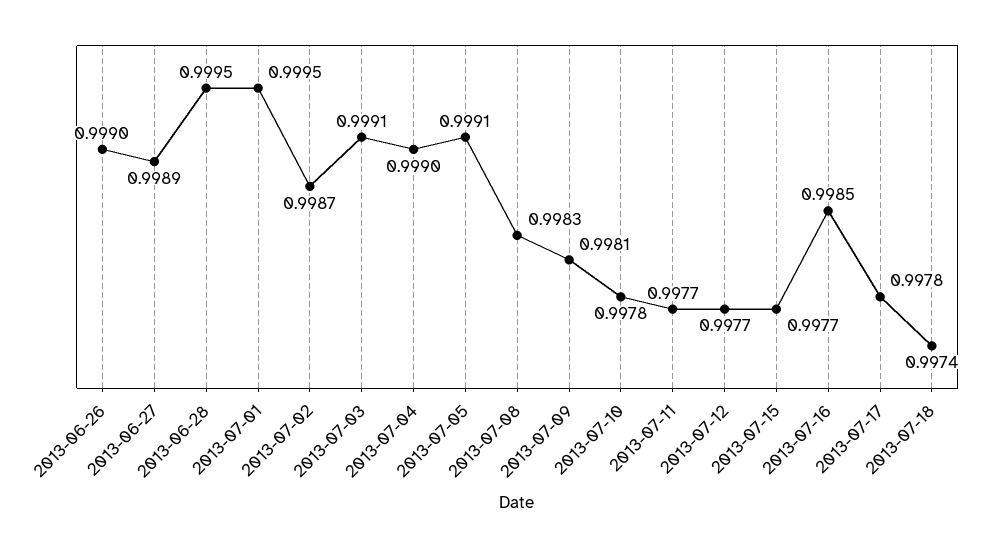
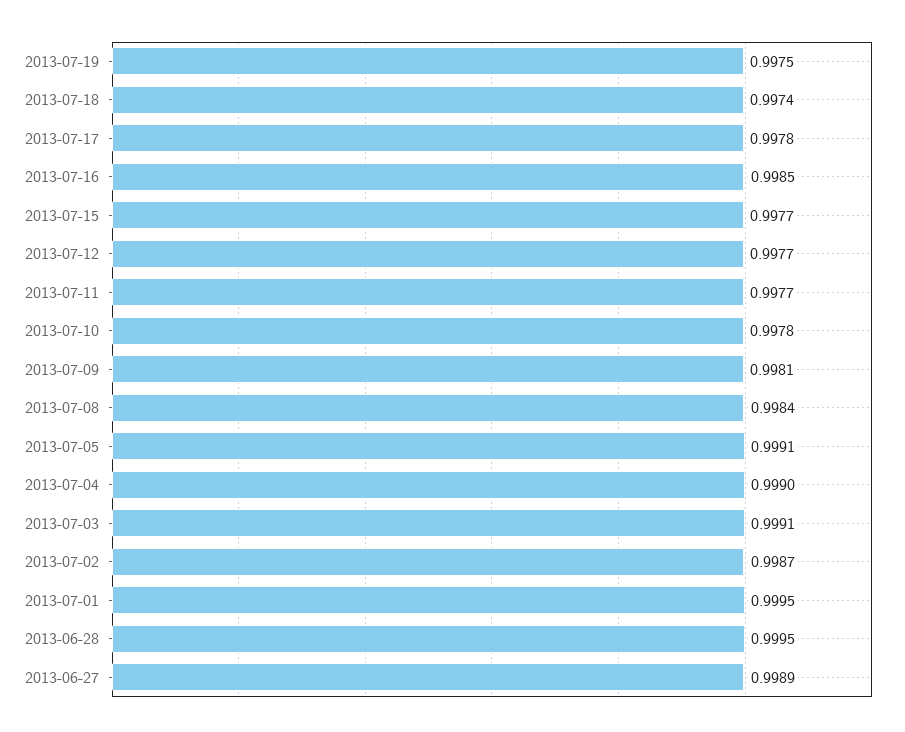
2013-06-26: 0.999 -> none
2013-07-08: 0.9983 -> 0.9984
2013-07-19: none -> 0.9975

